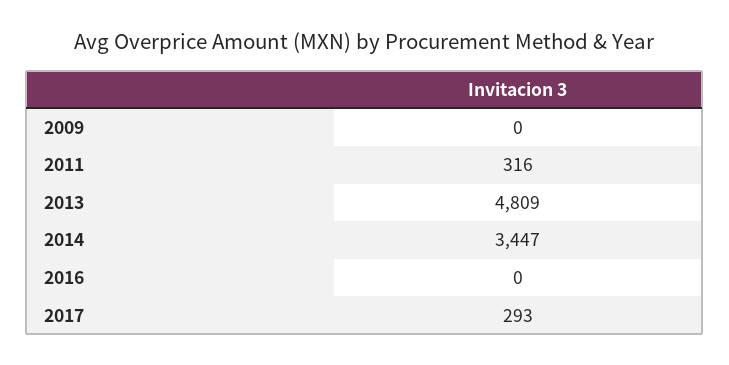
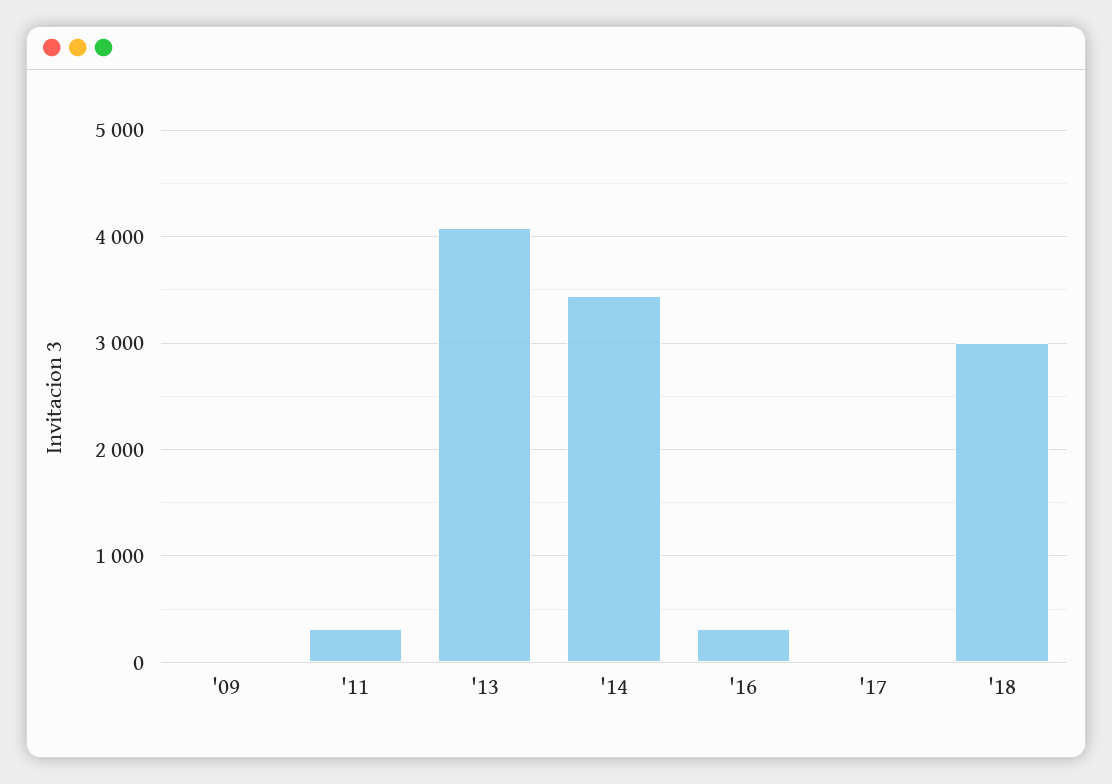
2013: 4809 -> 4100
2016: 0 -> 300
2017: 293 -> 0
'18: none -> 3000

